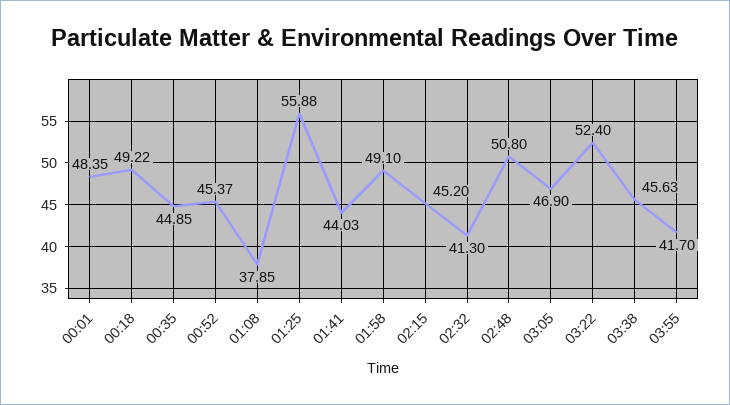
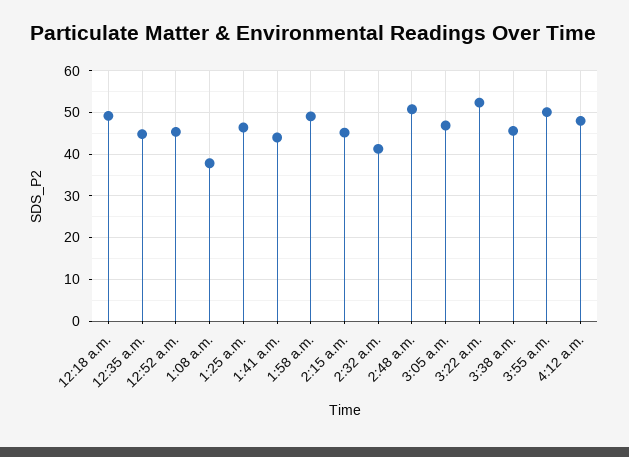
00:01: 48.35 -> none
01:25: 55.88 -> 46
03:55: 41.7 -> 50
4:12 a.m.: none -> 48

